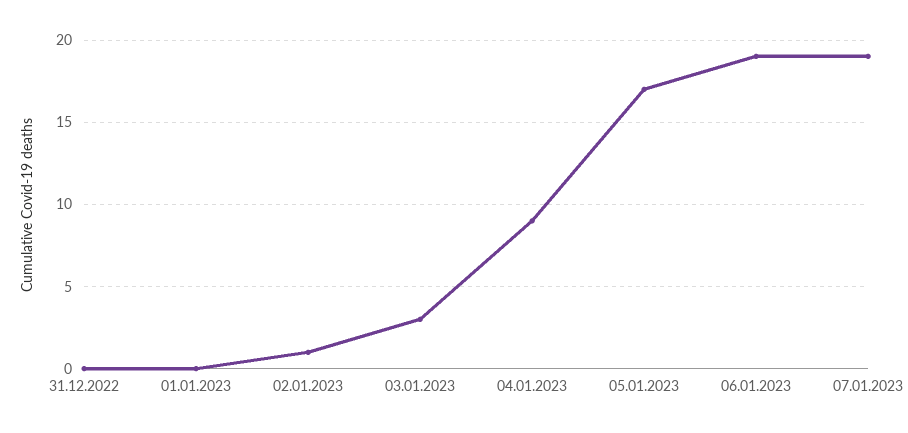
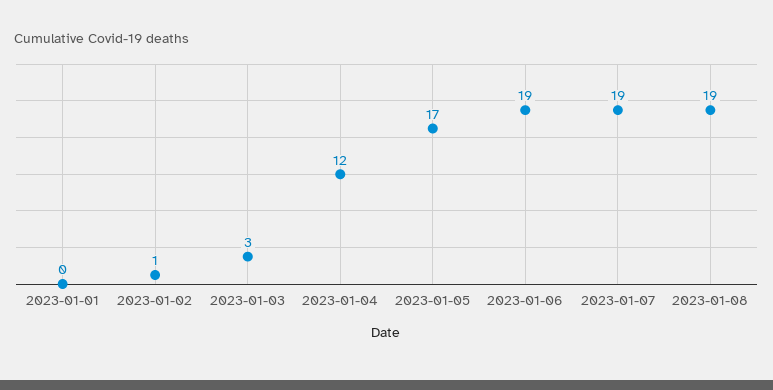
31.12.2022: 0 -> none
04.01.2023: 9 -> 12
2023-01-08: none -> 19

